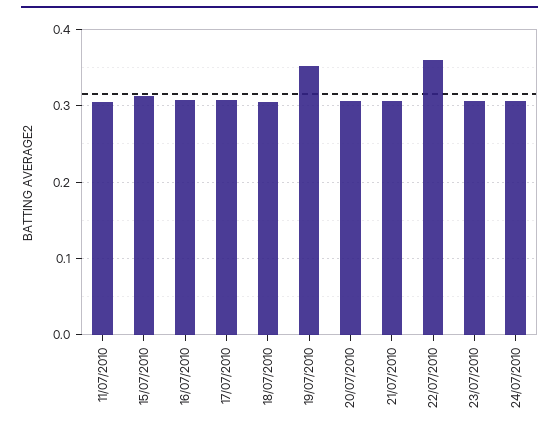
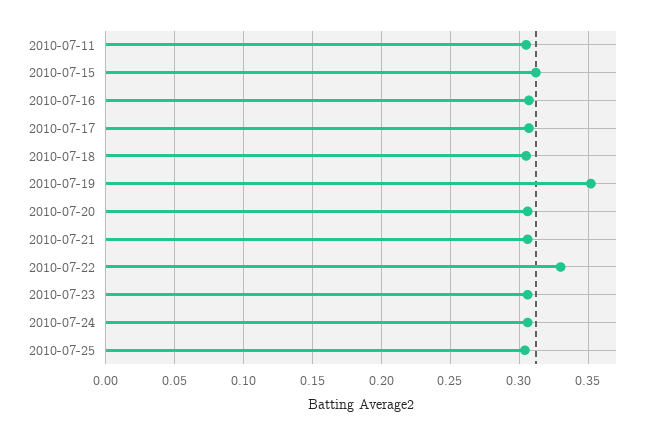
22/07/2010: 0.36 -> 0.33
2010-07-25: none -> 0.305

